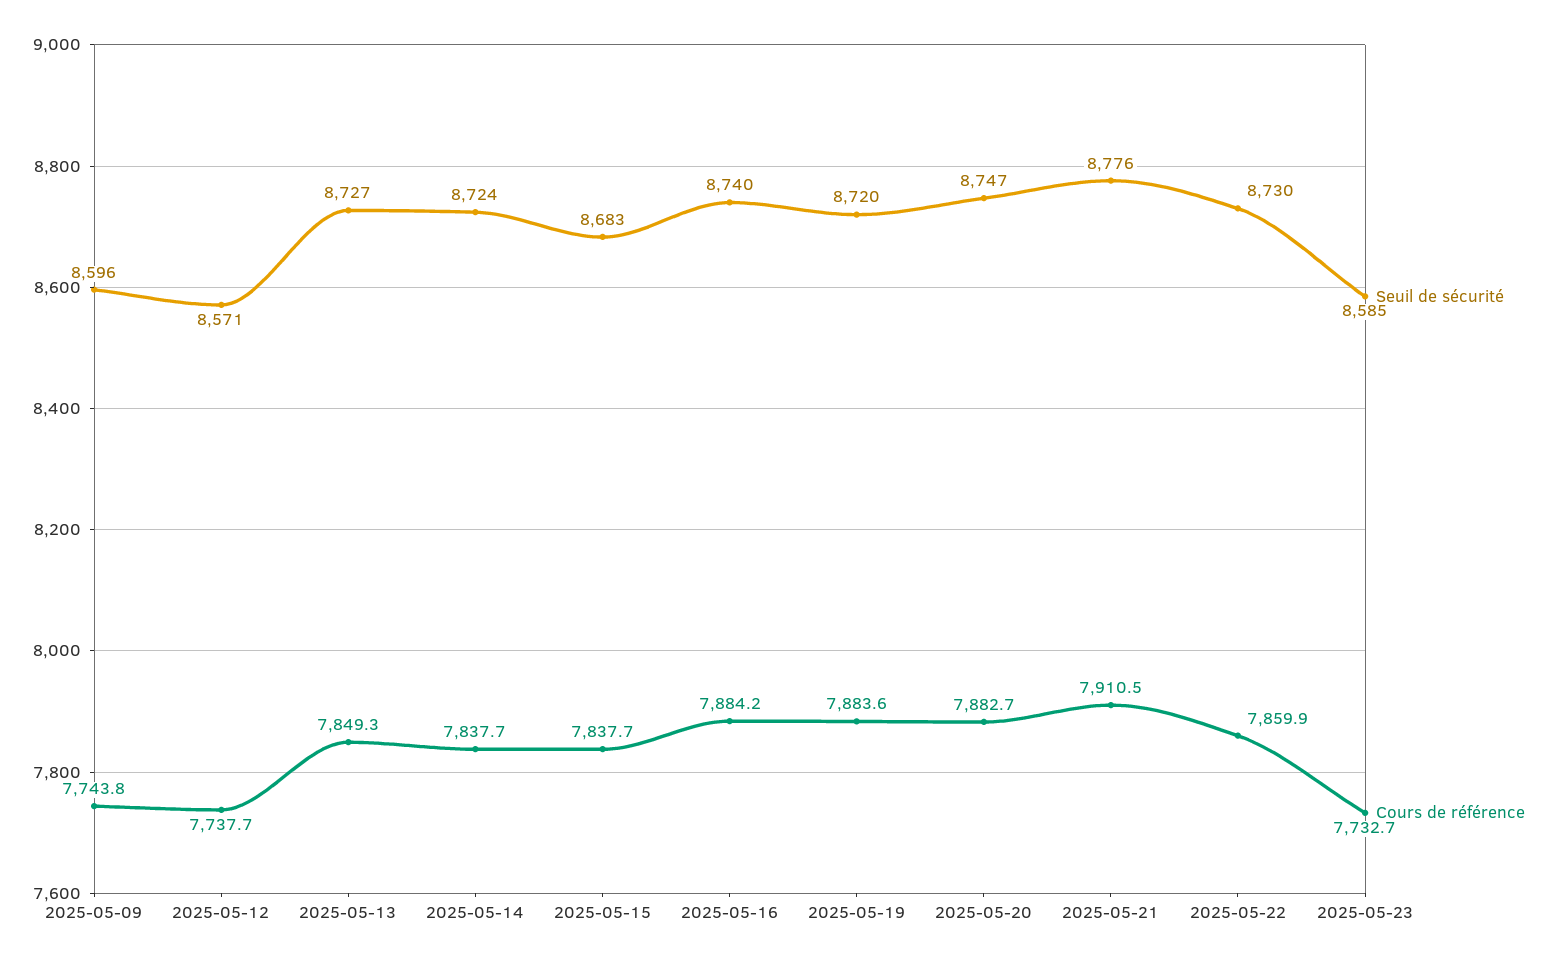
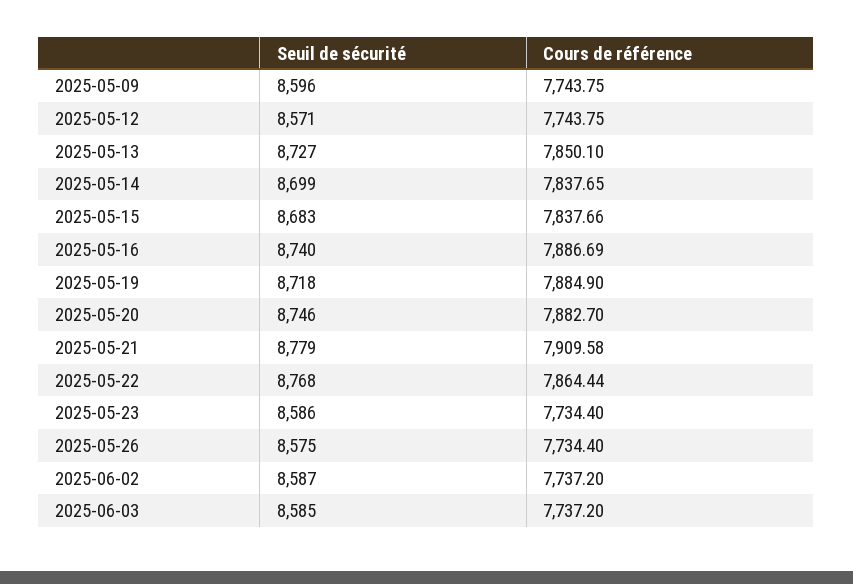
Cours de référence, 2025-05-12: 7737.7 -> 7743.75
Cours de référence, 2025-05-13: 7849.3 -> 7850.1
Seuil de sécurité, 2025-05-14: 8724 -> 8699
Cours de référence, 2025-05-16: 7884.2 -> 7886.69
Seuil de sécurité, 2025-05-19: 8720 -> 8718
Cours de référence, 2025-05-19: 7883.6 -> 7884.9
Seuil de sécurité, 2025-05-20: 8747 -> 8746
Seuil de sécurité, 2025-05-21: 8776 -> 8779
Cours de référence, 2025-05-21: 7910.5 -> 7909.58
Seuil de sécurité, 2025-05-22: 8730 -> 8768
Cours de référence, 2025-05-22: 7859.9 -> 7864.44
Seuil de sécurité, 2025-05-23: 8585 -> 8586
Cours de référence, 2025-05-23: 7732.7 -> 7734.4
Seuil de sécurité, 2025-05-26: none -> 8575
Cours de référence, 2025-05-26: none -> 7734.4
Seuil de sécurité, 2025-06-02: none -> 8587
Cours de référence, 2025-06-02: none -> 7737.2
Seuil de sécurité, 2025-06-03: none -> 8585
Cours de référence, 2025-06-03: none -> 7737.2

